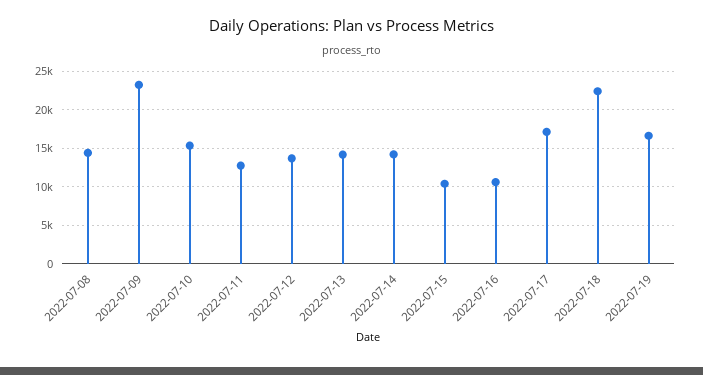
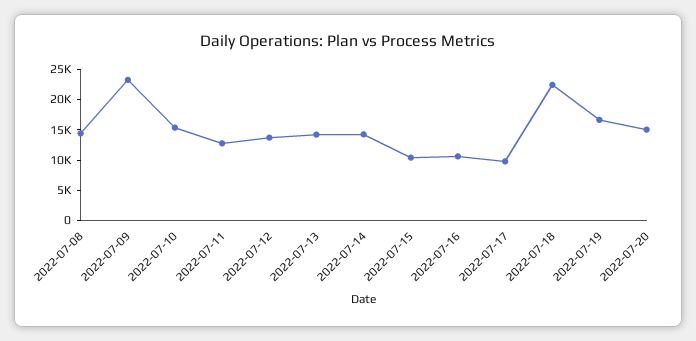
2022-07-17: 17000 -> 10000
2022-07-20: none -> 15000

